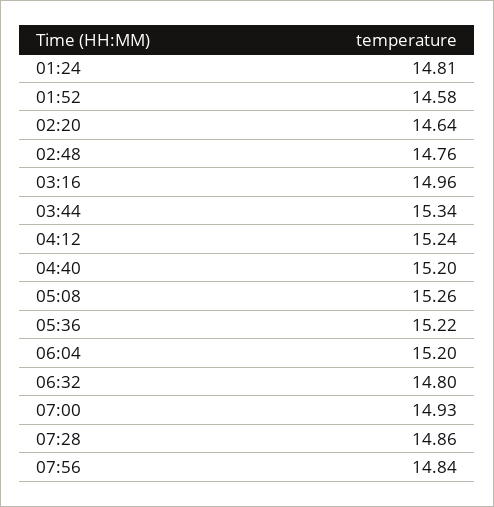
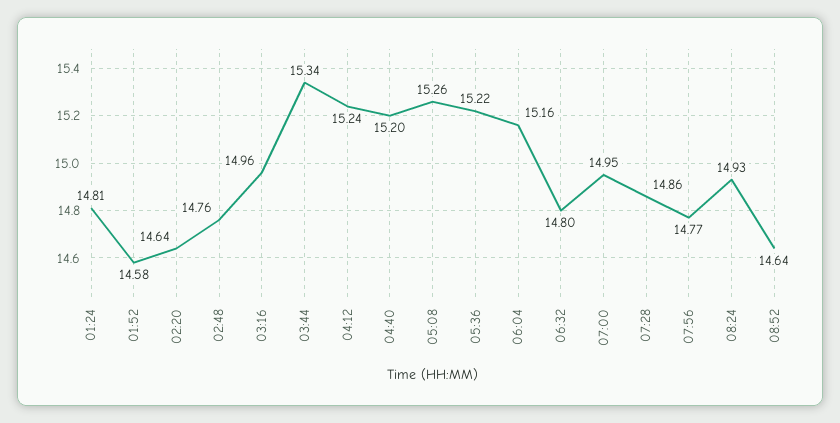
06:04: 15.2 -> 15.16
07:00: 14.93 -> 14.95
07:56: 14.84 -> 14.77
08:24: none -> 14.93
08:52: none -> 14.64

